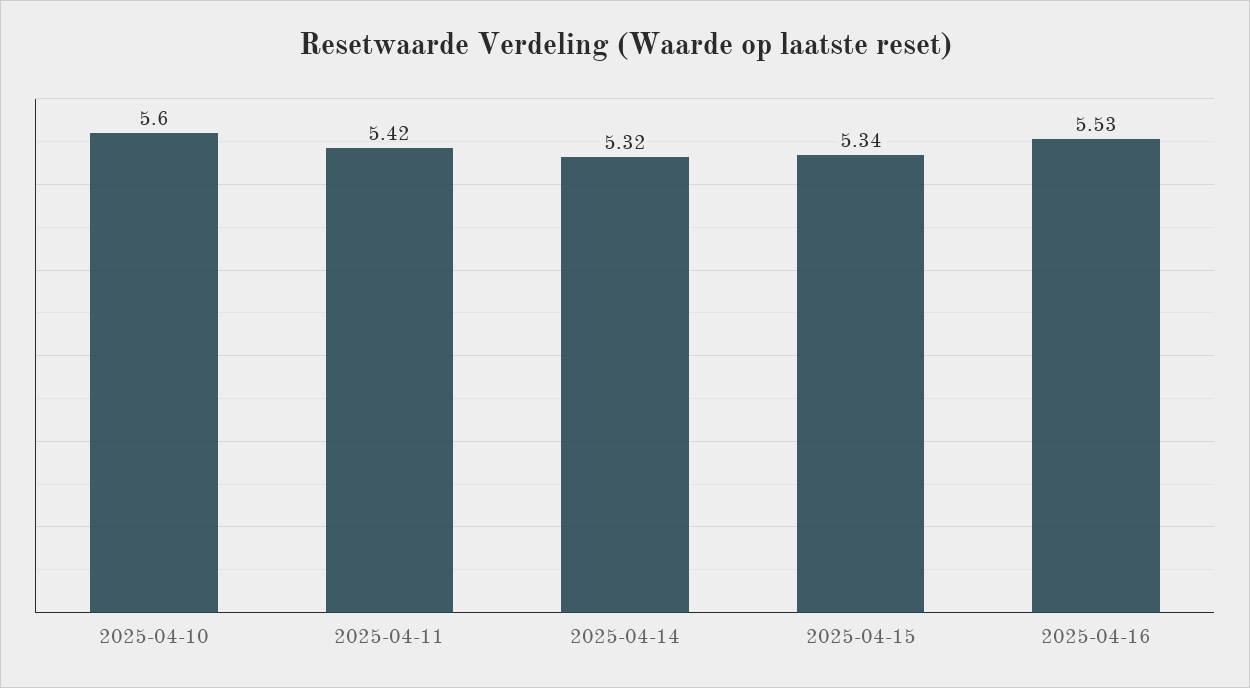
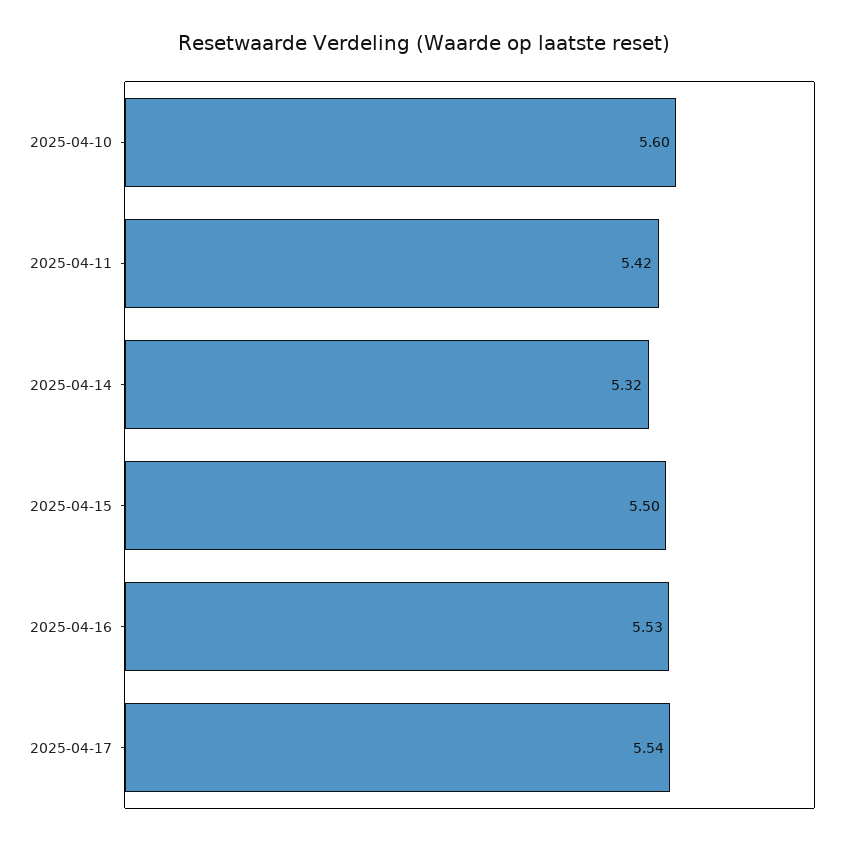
2025-04-15: 5.34 -> 5.5
2025-04-17: none -> 5.54

